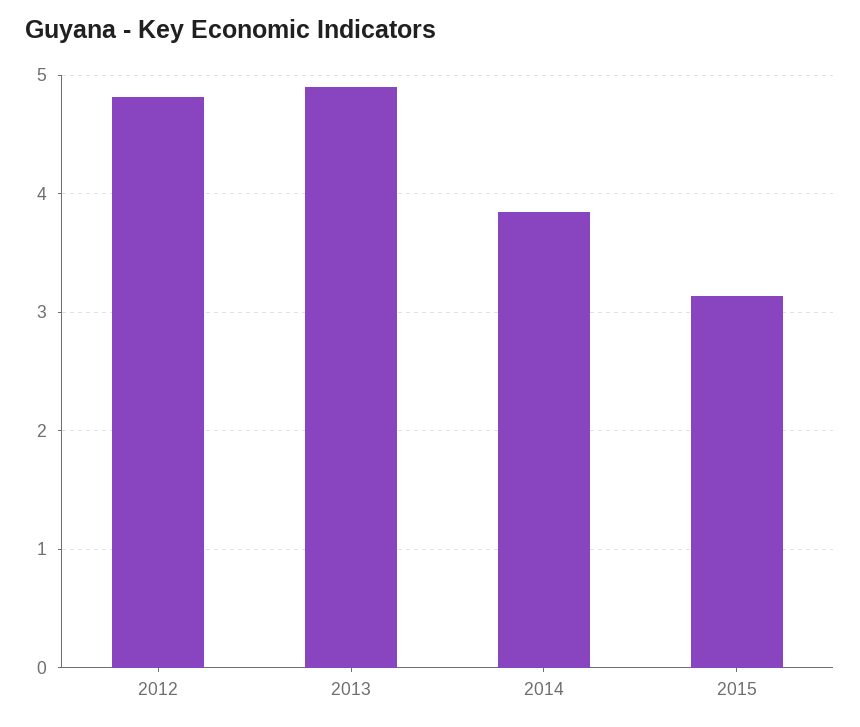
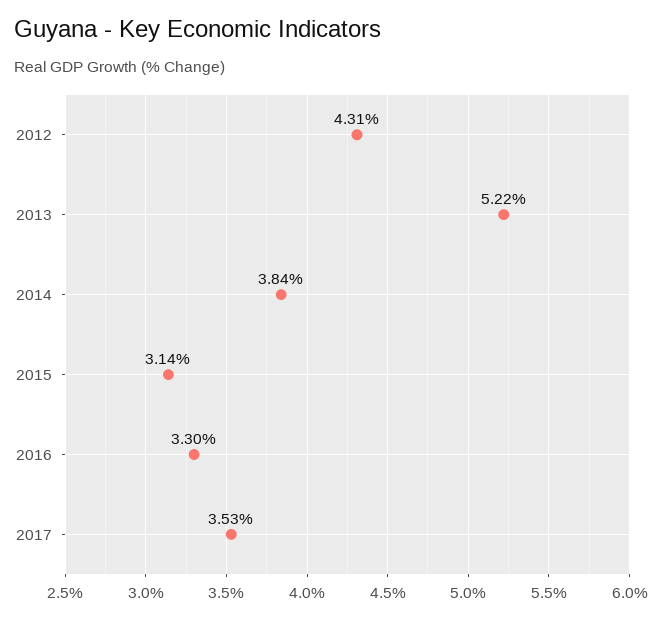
2012: 4.8 -> 4.31
2013: 4.9 -> 5.22
2016: none -> 3.3
2017: none -> 3.53

